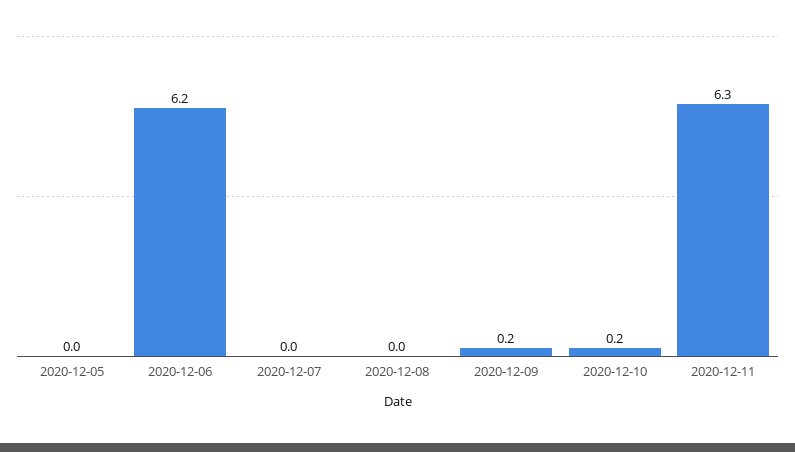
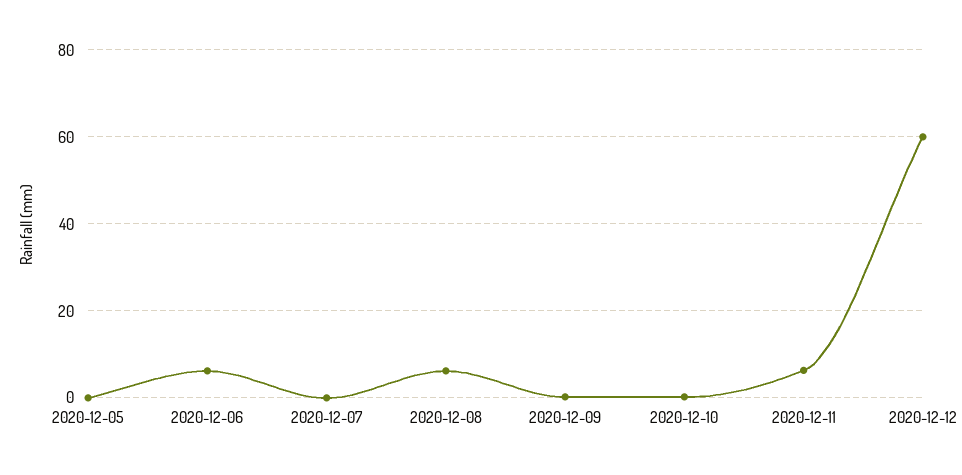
2020-12-08: 0 -> 6
2020-12-12: none -> 60

